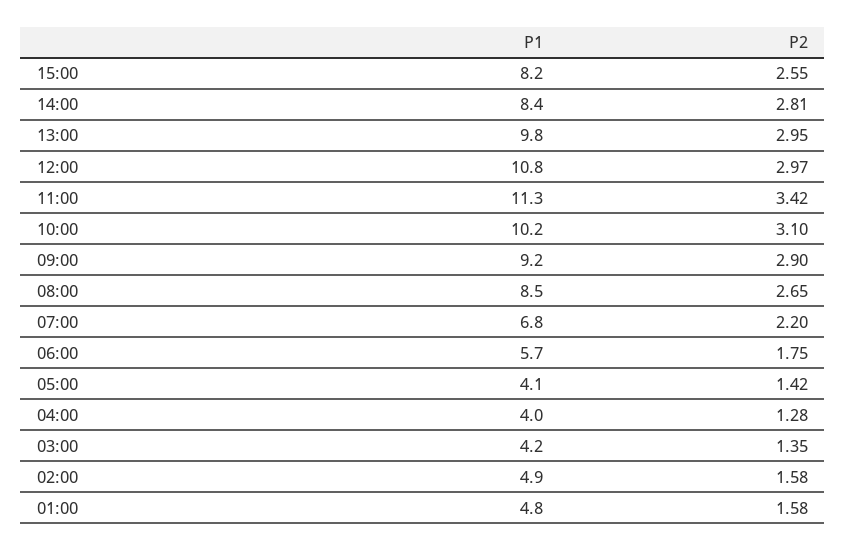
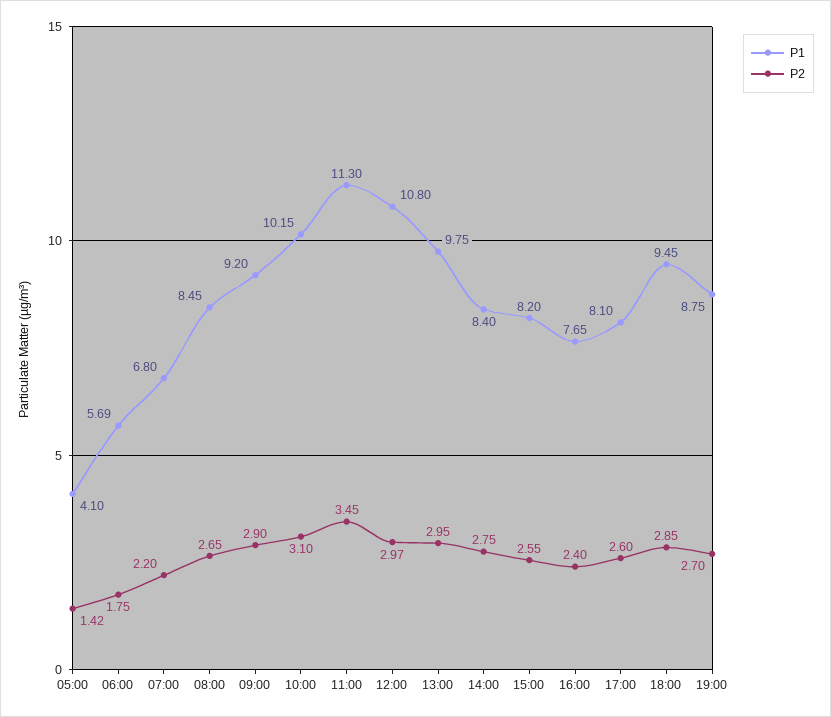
P2, 14:00: 2.81 -> 2.75
P2, 11:00: 3.42 -> 3.45
P1, 04:00: 4 -> none
P2, 04:00: 1.28 -> none
P1, 03:00: 4.2 -> none
P2, 03:00: 1.35 -> none
P1, 02:00: 4.9 -> none
P2, 02:00: 1.58 -> none
P1, 01:00: 4.8 -> none
P2, 01:00: 1.58 -> none
P1, 16:00: none -> 7.65
P2, 16:00: none -> 2.4
P1, 17:00: none -> 8.1
P2, 17:00: none -> 2.6
P1, 18:00: none -> 9.45
P2, 18:00: none -> 2.85
P1, 19:00: none -> 8.75
P2, 19:00: none -> 2.7

